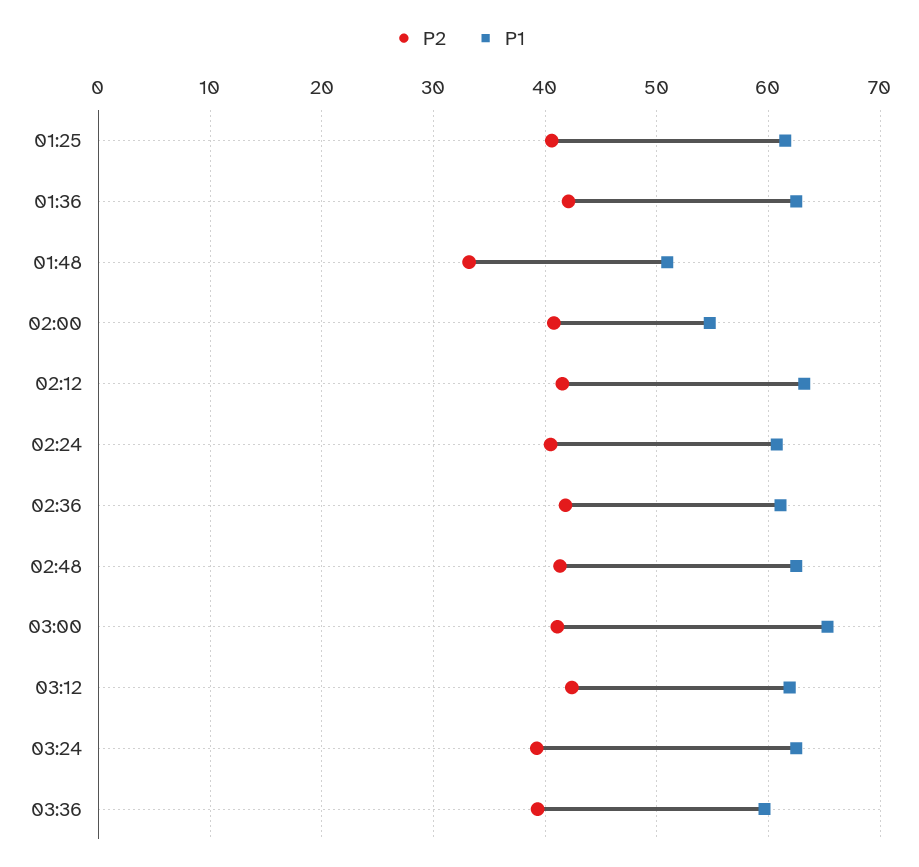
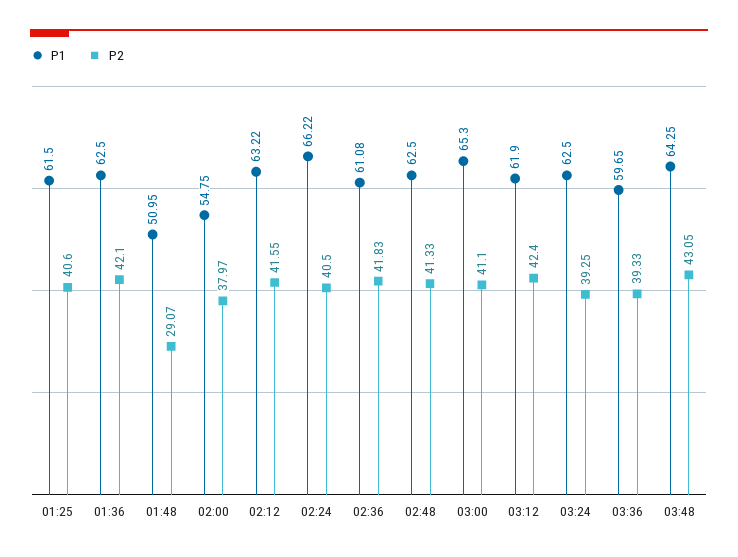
P2, 01:48: 33 -> 29.07
P2, 02:00: 41 -> 37.97
P1, 02:24: 61 -> 66.22
P1, 03:48: none -> 64.25
P2, 03:48: none -> 43.05

